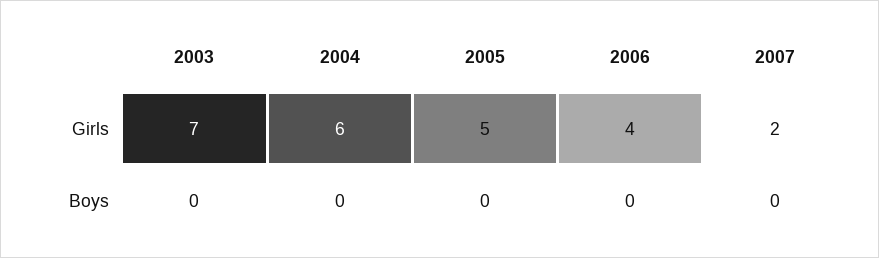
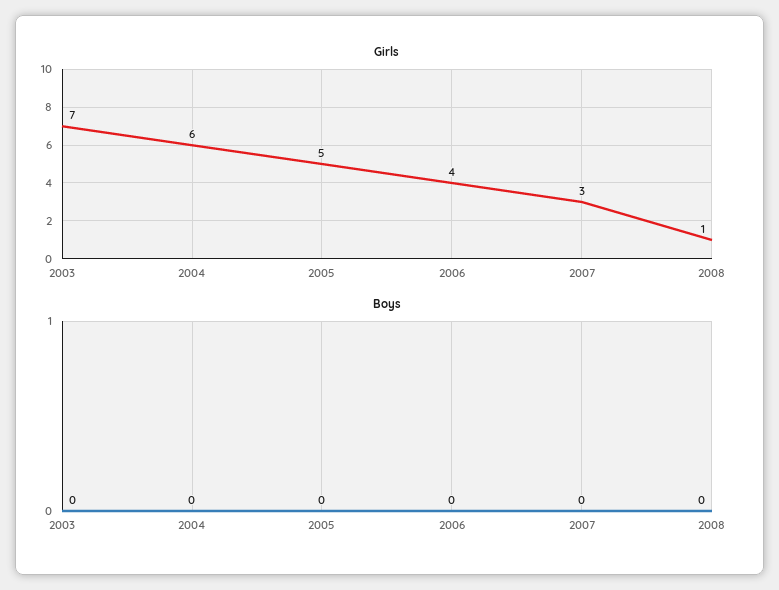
Girls, 2007: 2 -> 3
Girls, 2008: none -> 1
Boys, 2008: none -> 0

